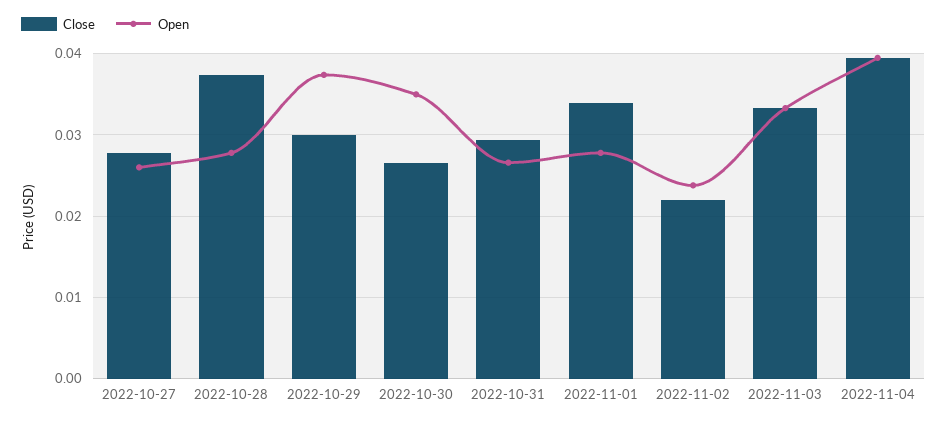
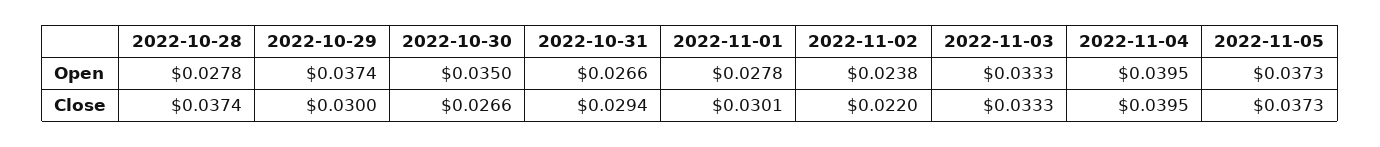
Close, 2022-10-27: 0.028 -> none
Open, 2022-10-27: 0.026 -> none
Close, 2022-11-01: 0.034 -> 0.0301
Open, 2022-11-05: none -> 0.0373
Close, 2022-11-05: none -> 0.0373

